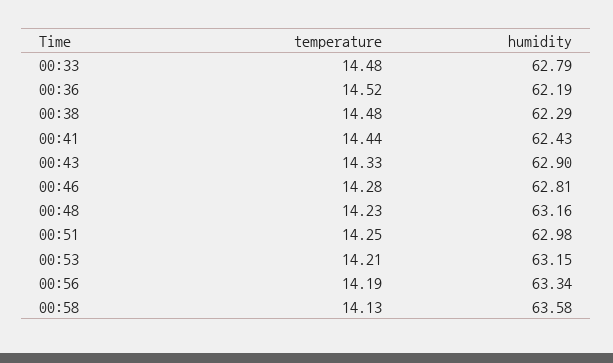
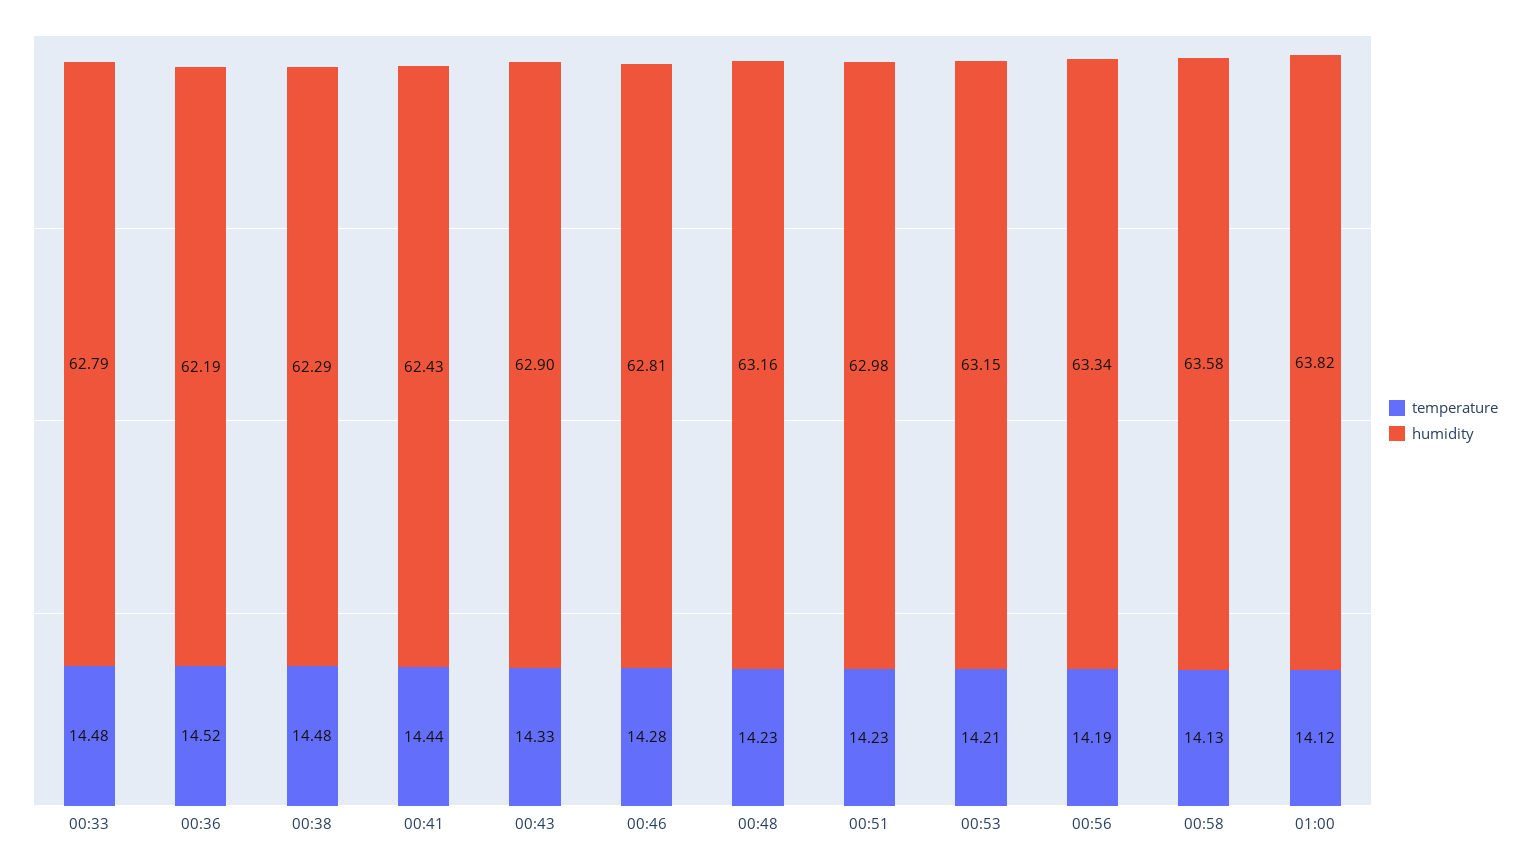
temperature, 00:51: 14.25 -> 14.23
temperature, 01:00: none -> 14.12
humidity, 01:00: none -> 63.82

